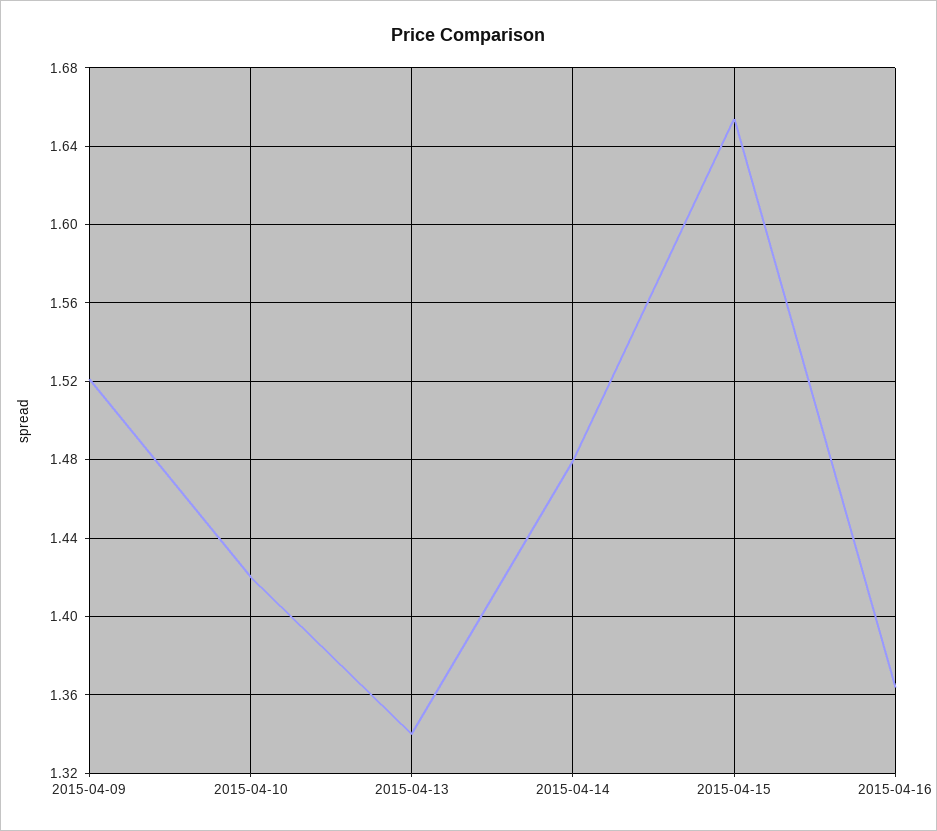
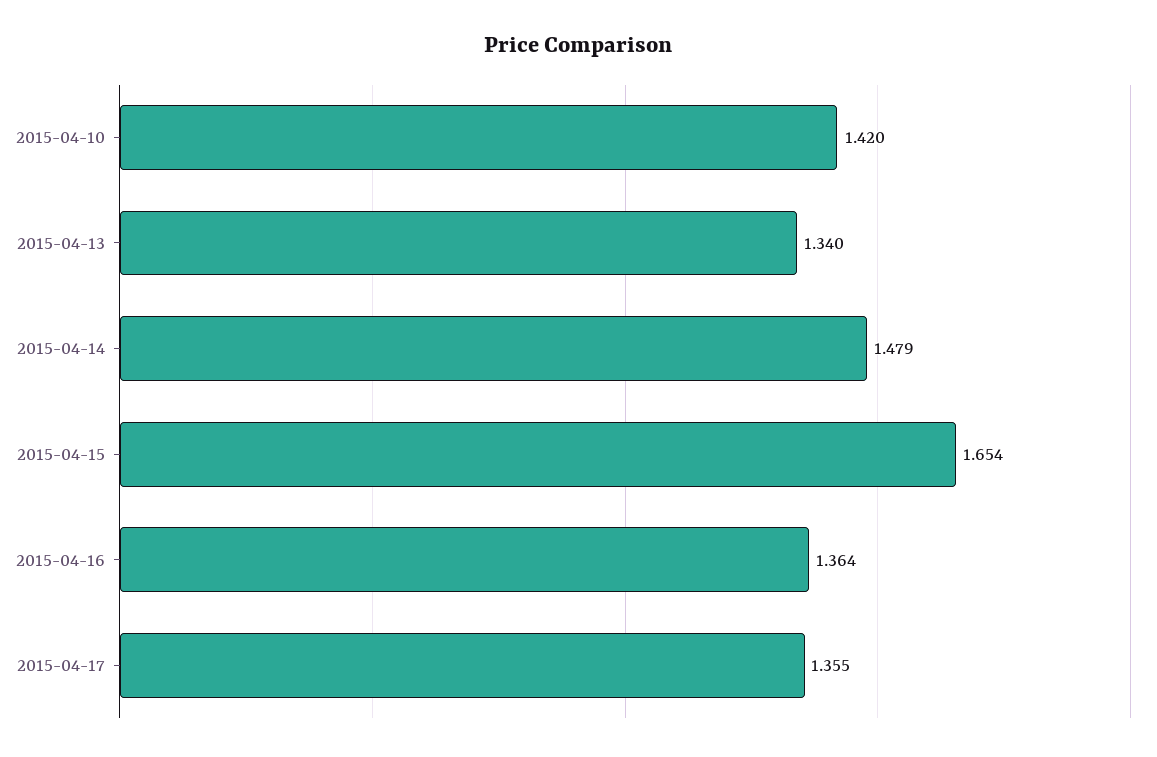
2015-04-09: 1.52 -> none
2015-04-17: none -> 1.355

